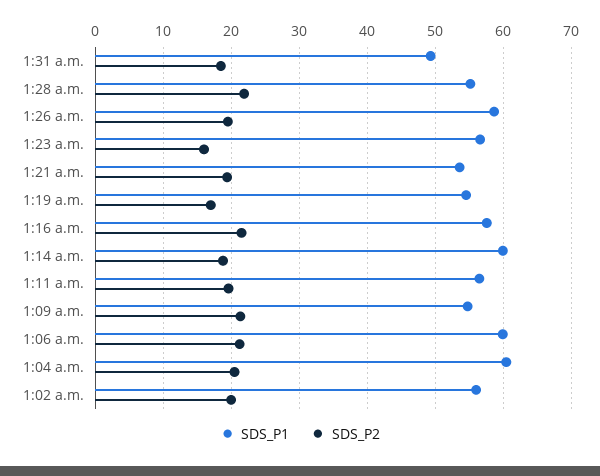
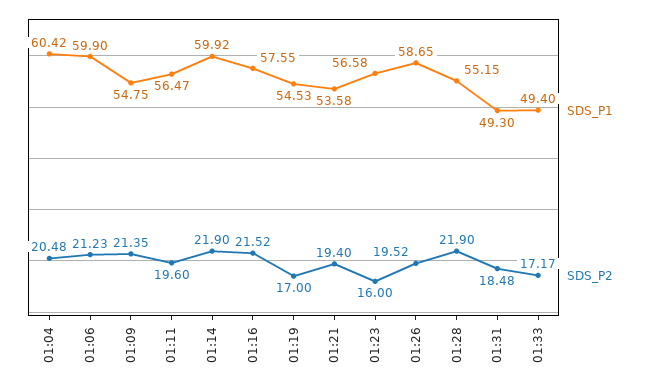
SDS_P2, 1:14 a.m.: 19 -> 21.9
SDS_P1, 1:02 a.m.: 56 -> none
SDS_P2, 1:02 a.m.: 20 -> none
SDS_P1, 01:33: none -> 49.4
SDS_P2, 01:33: none -> 17.17

